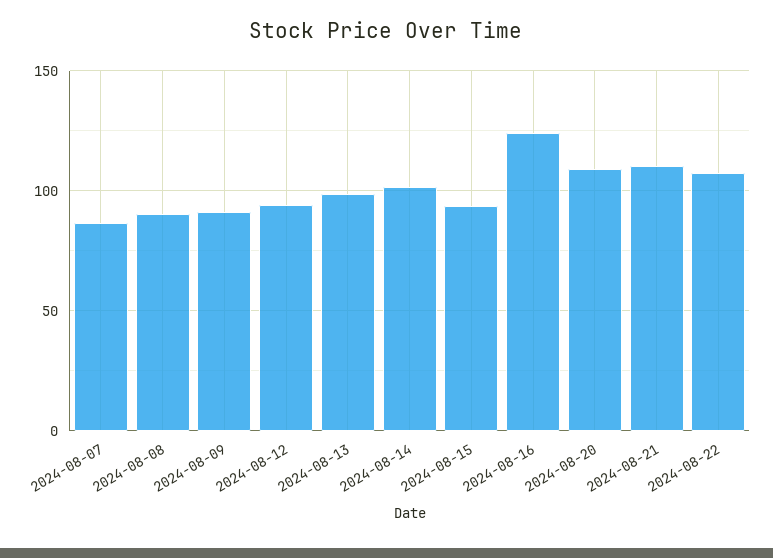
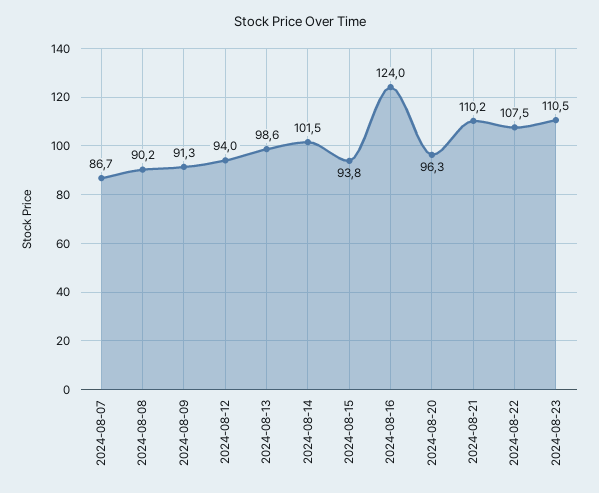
2024-08-20: 110 -> 96.3
2024-08-23: none -> 110.5

